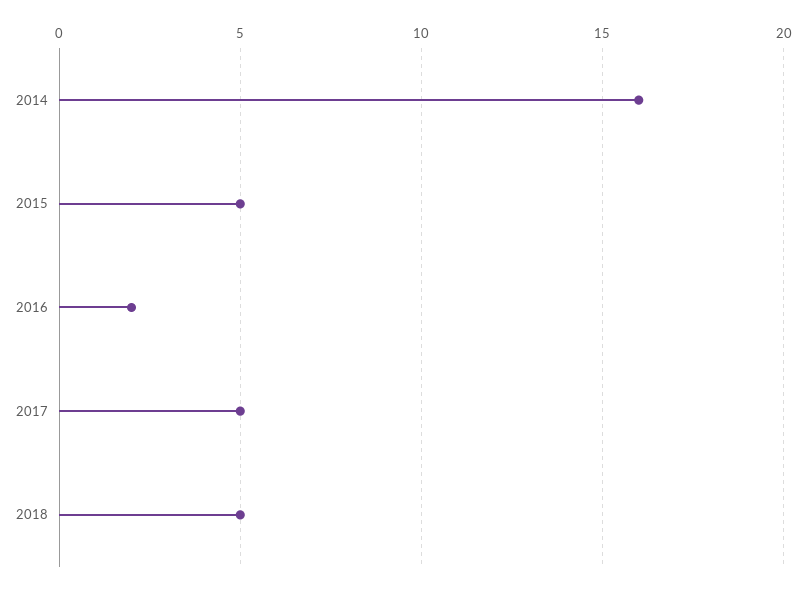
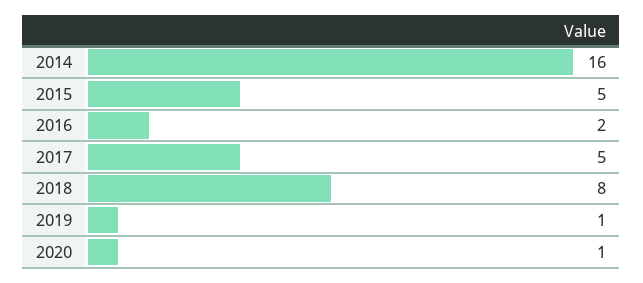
2018: 5 -> 8
2019: none -> 1
2020: none -> 1

